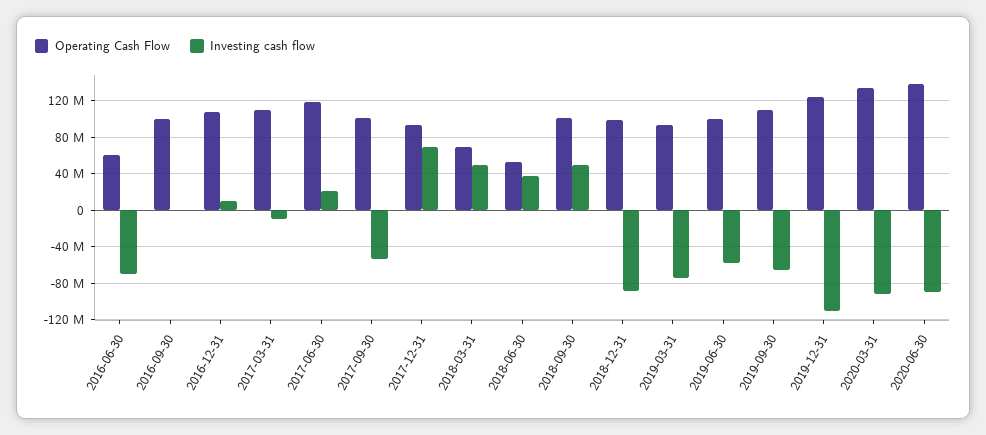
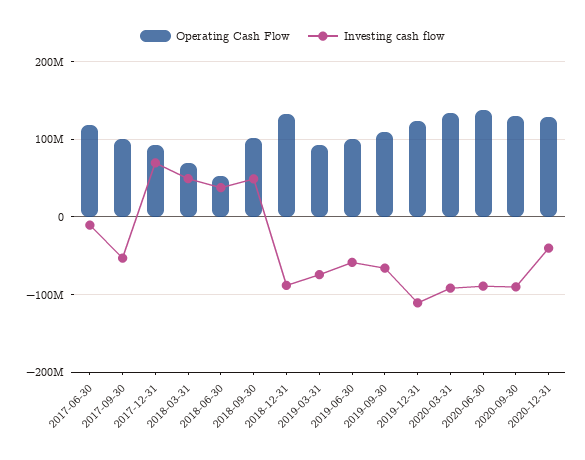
Operating Cash Flow, 2016-06-30: 60000000 -> none
Investing cash flow, 2016-06-30: -70000000 -> none
Operating Cash Flow, 2016-09-30: 100000000 -> none
Investing cash flow, 2016-09-30: 0 -> none
Operating Cash Flow, 2016-12-31: 110000000 -> none
Investing cash flow, 2016-12-31: 10000000 -> none
Operating Cash Flow, 2017-03-31: 110000000 -> none
Investing cash flow, 2017-03-31: -10000000 -> none
Investing cash flow, 2017-06-30: 20000000 -> -10000000
Operating Cash Flow, 2018-12-31: 100000000 -> 130000000
Operating Cash Flow, 2020-09-30: none -> 130000000
Investing cash flow, 2020-09-30: none -> -90000000
Operating Cash Flow, 2020-12-31: none -> 130000000
Investing cash flow, 2020-12-31: none -> -40000000

